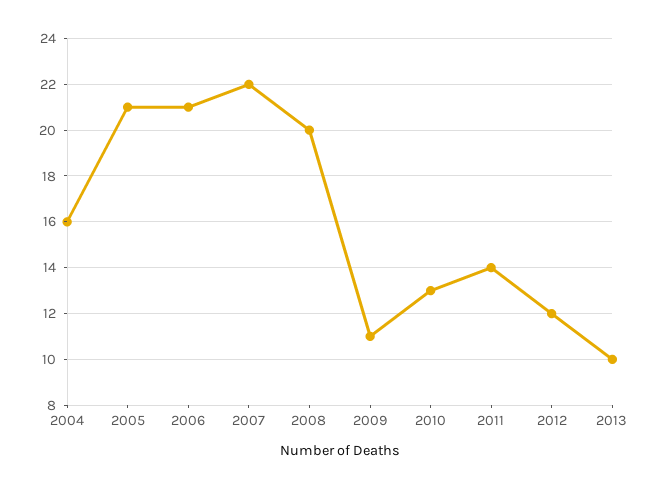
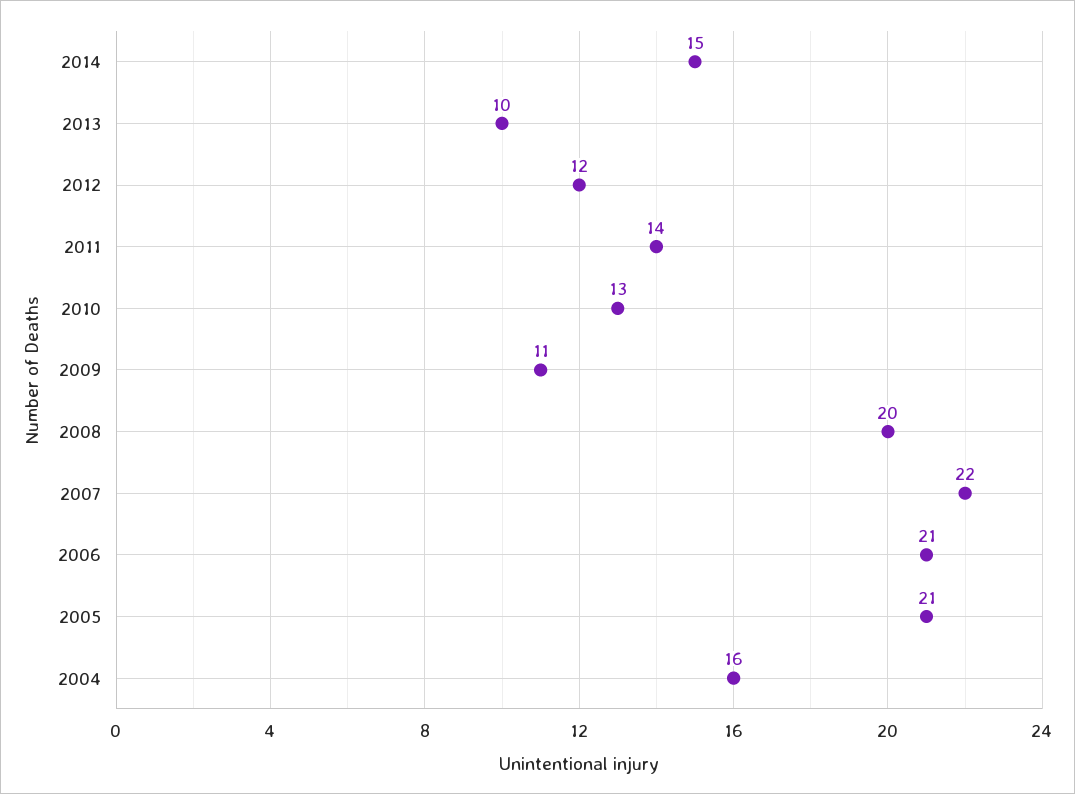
2014: none -> 15

